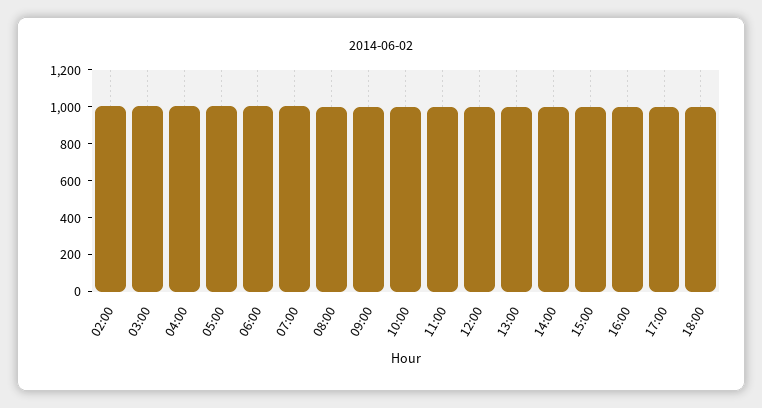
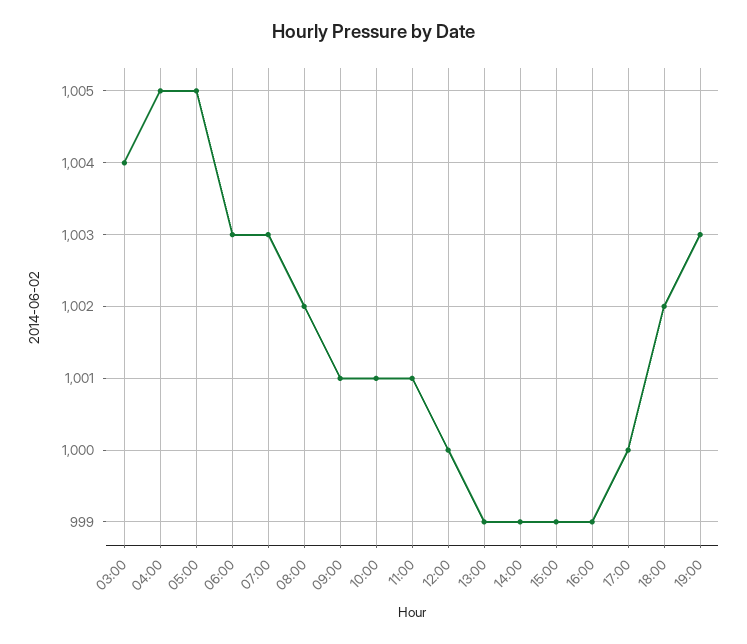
02:00: 1000 -> none
19:00: none -> 1003

